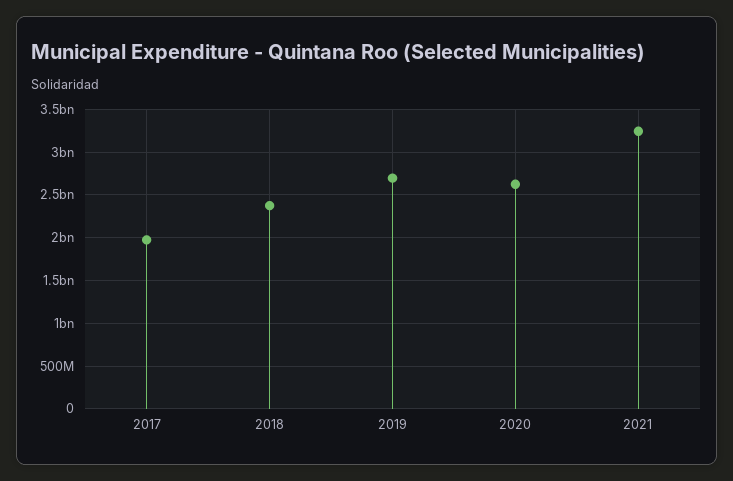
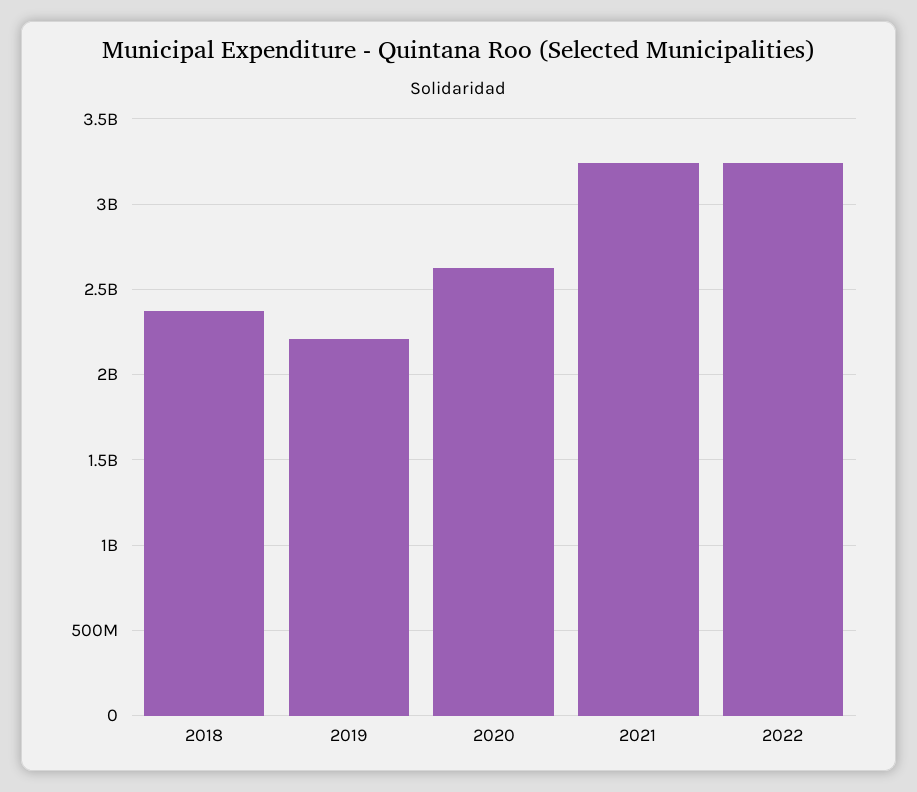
2017: 2000000000 -> none
2019: 2700000000 -> 2200000000
2022: none -> 3250000000

